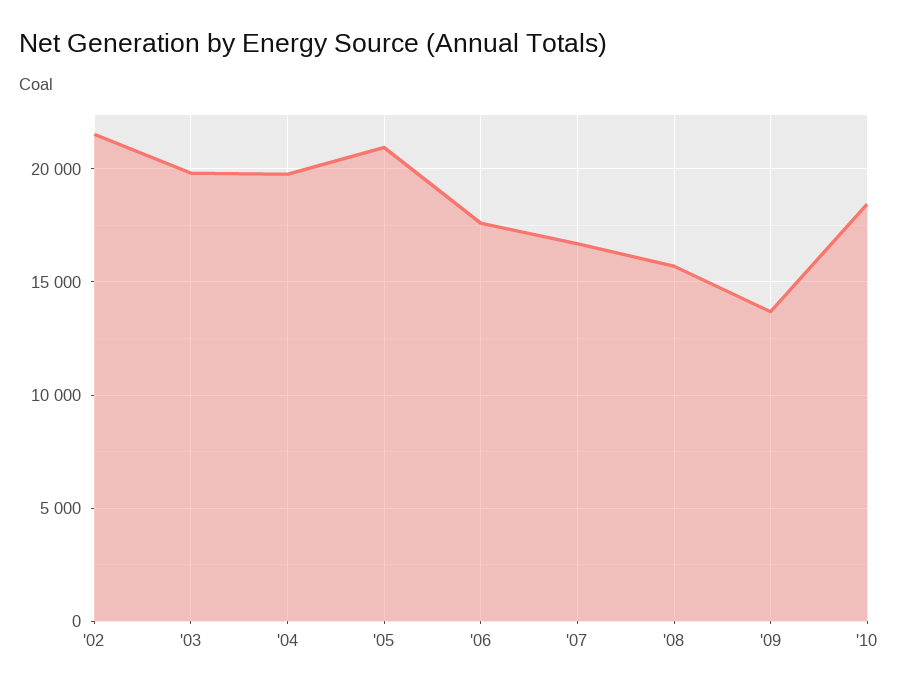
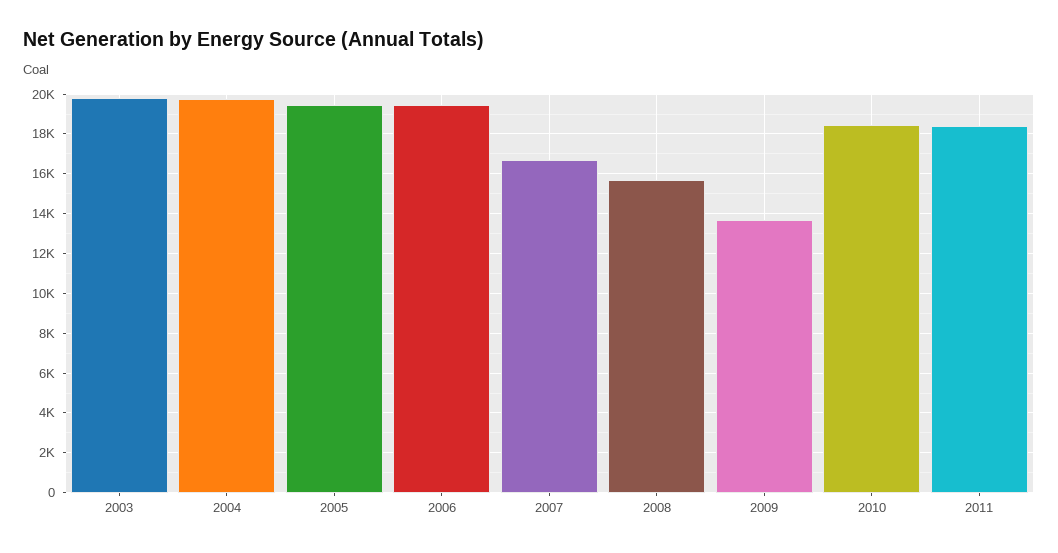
'02: 21500 -> none
'05: 21000 -> 19500
'06: 17500 -> 19500
2011: none -> 18500

